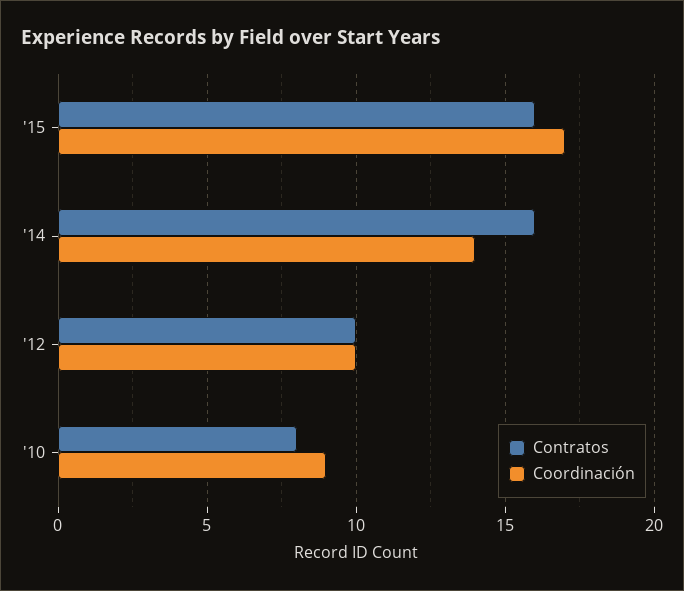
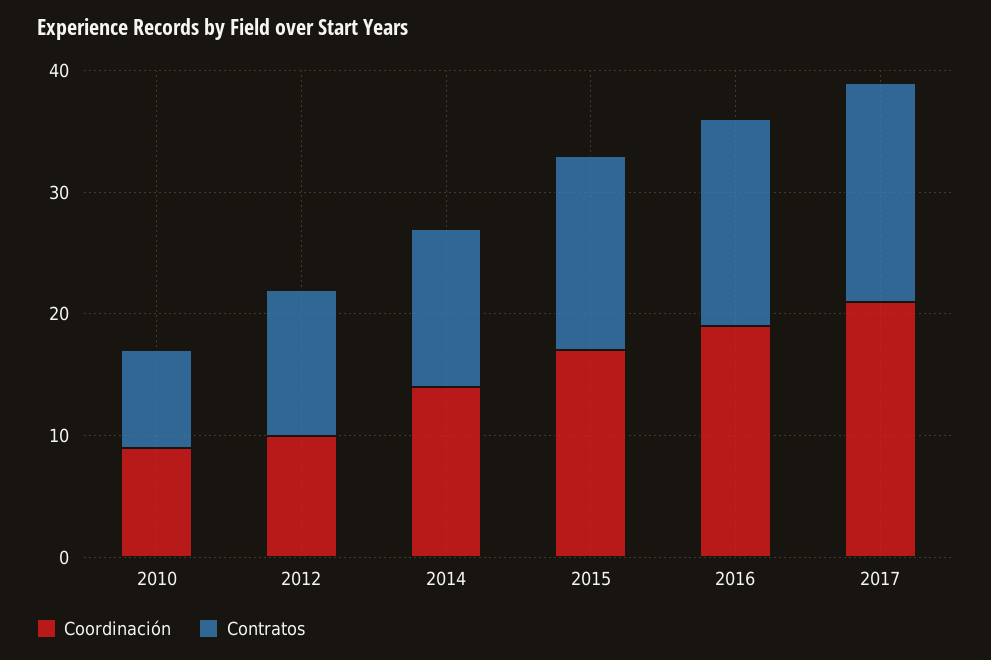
Contratos, '14: 16 -> 13
Contratos, '12: 10 -> 12
Coordinación, 2016: none -> 19
Contratos, 2016: none -> 17
Coordinación, 2017: none -> 21
Contratos, 2017: none -> 18

